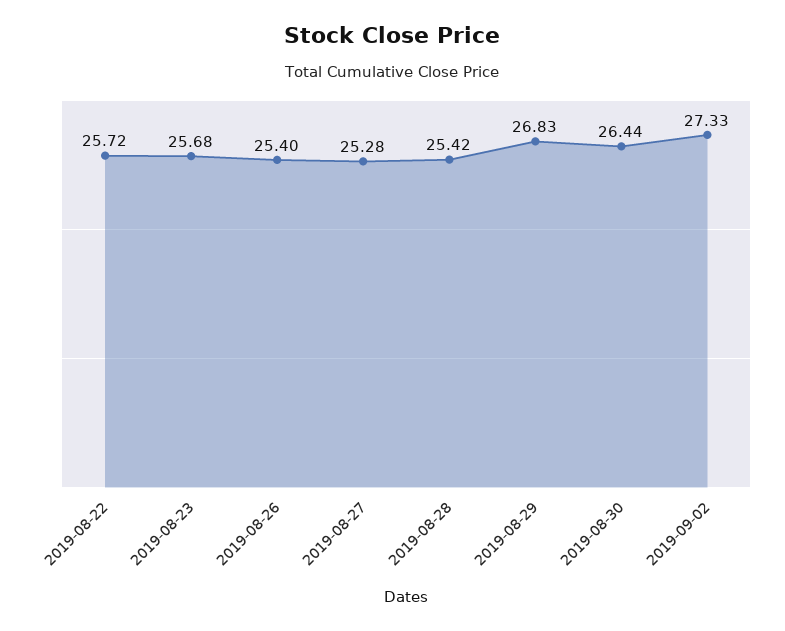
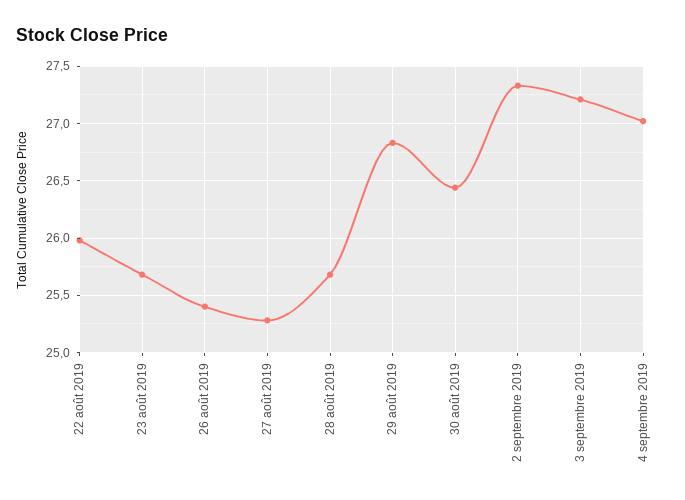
2019-08-22: 25.72 -> 26
2019-08-28: 25.42 -> 25.7
3 septembre 2019: none -> 27.2
4 septembre 2019: none -> 27

